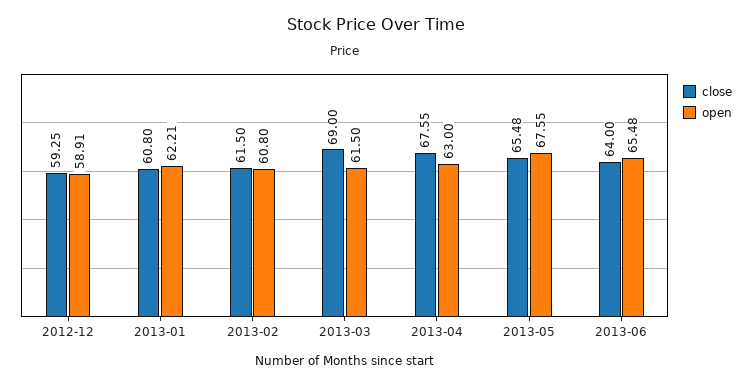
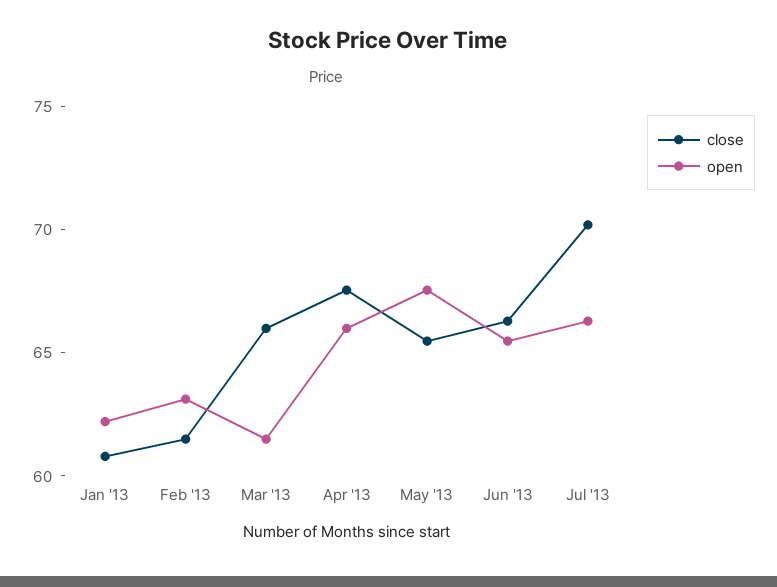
close, 2012-12: 59.25 -> none
open, 2012-12: 58.91 -> none
open, 2013-02: 60.8 -> 63
close, 2013-03: 69 -> 66
open, 2013-04: 63 -> 66
close, 2013-06: 64 -> 66
close, Jul '13: none -> 70
open, Jul '13: none -> 66

